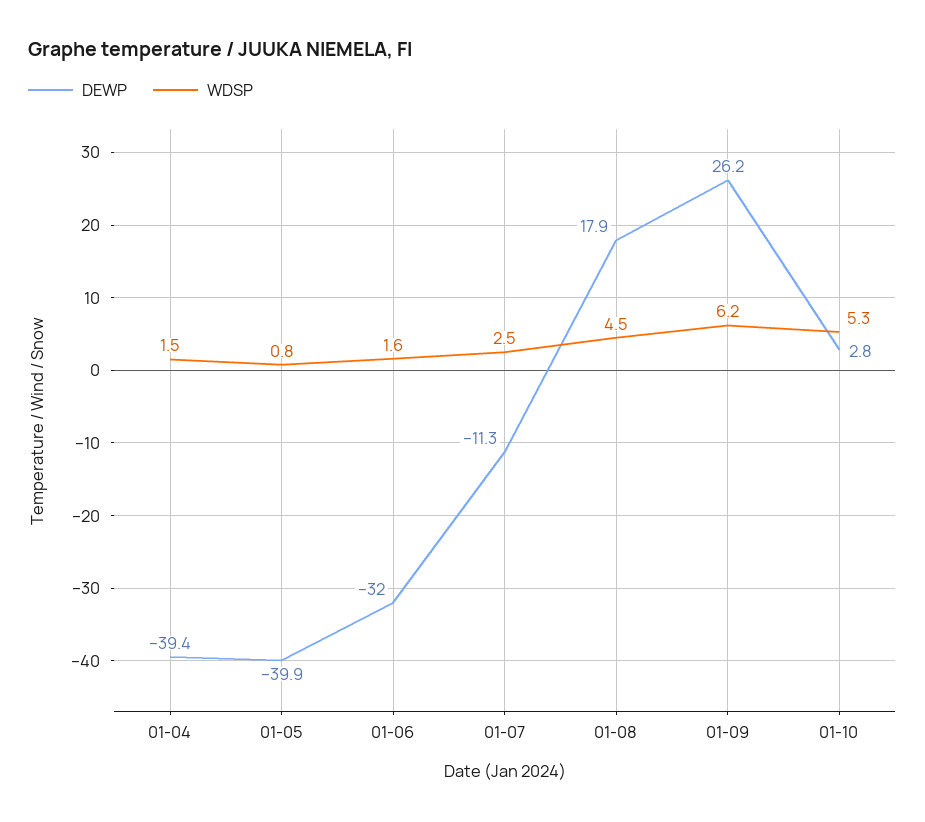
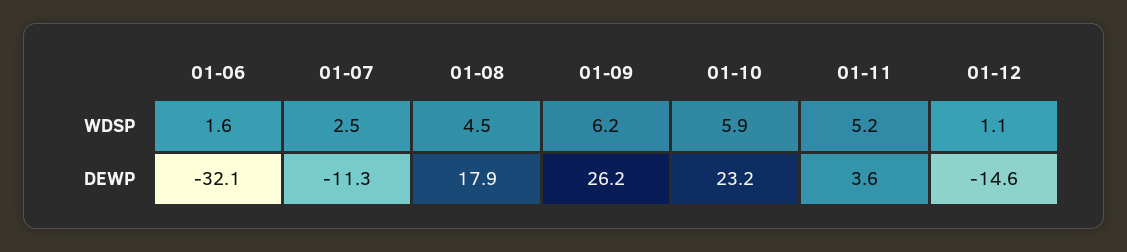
DEWP, 01-04: -39.4 -> none
WDSP, 01-04: 1.5 -> none
DEWP, 01-05: -39.9 -> none
WDSP, 01-05: 0.8 -> none
DEWP, 01-06: -32 -> -32.1
DEWP, 01-10: 2.8 -> 23.2
WDSP, 01-10: 5.3 -> 5.9
WDSP, 01-11: none -> 5.2
WDSP, 01-12: none -> 1.1
DEWP, 01-11: none -> 3.6
DEWP, 01-12: none -> -14.6

